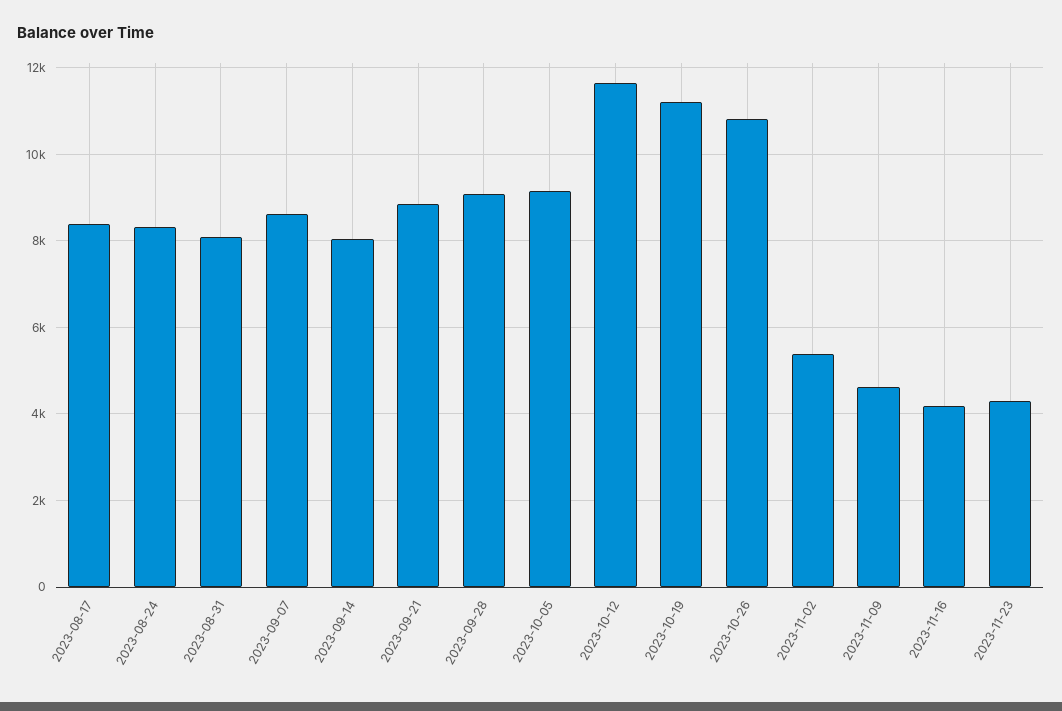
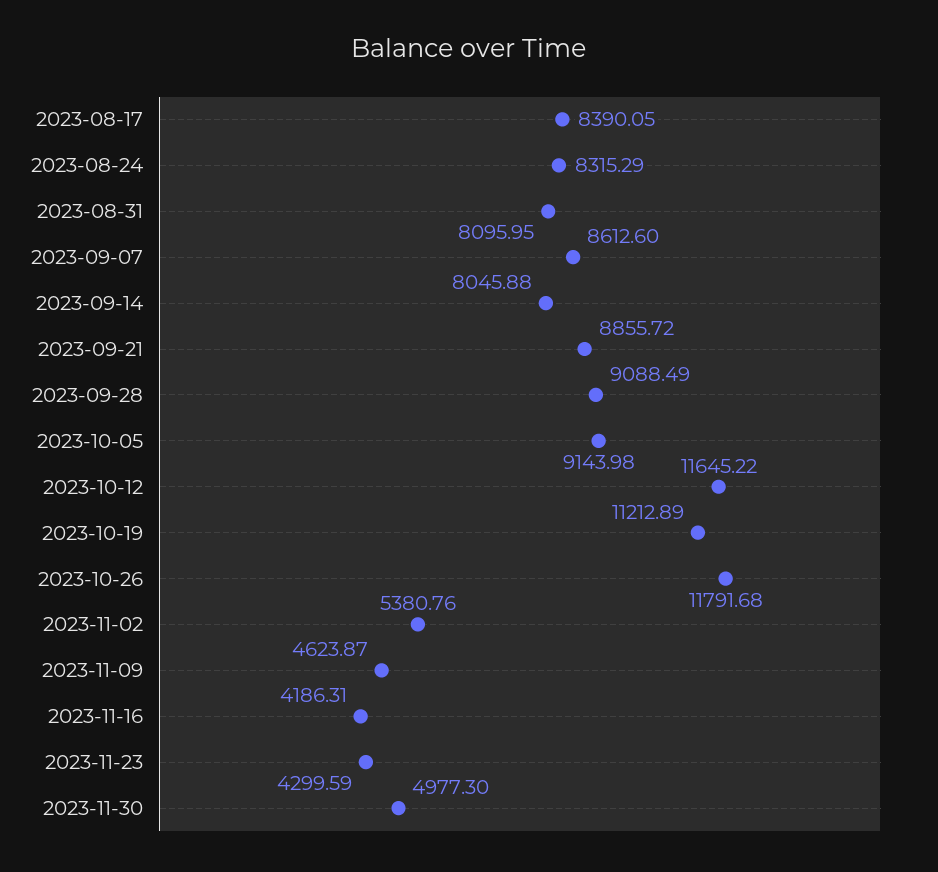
2023-10-26: 10800 -> 11791.68
2023-11-30: none -> 4977.3

